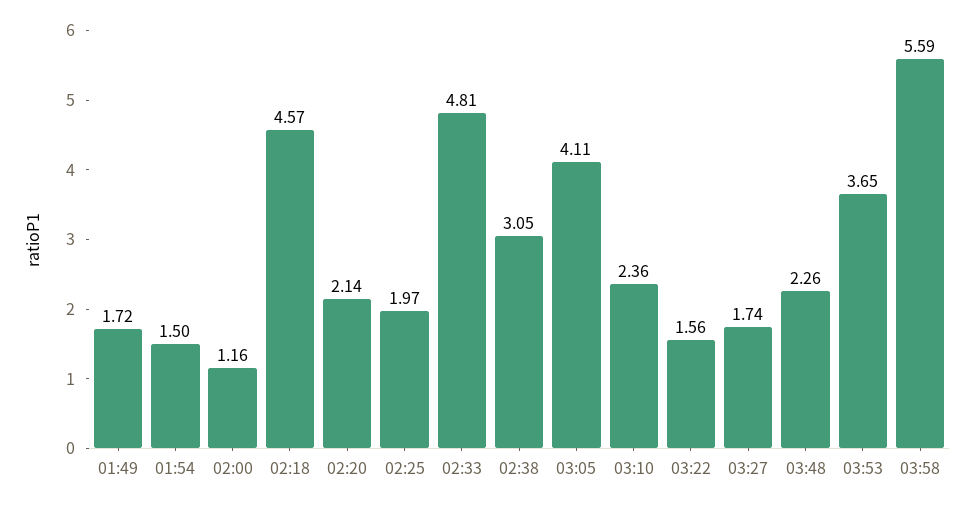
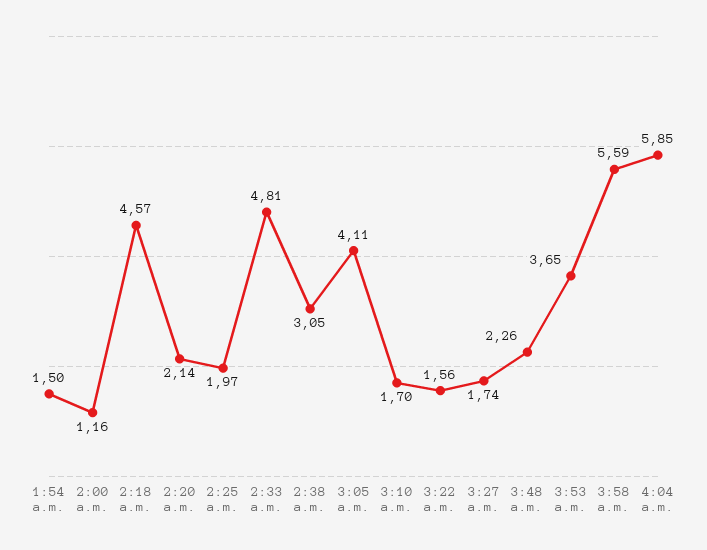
01:49: 1.72 -> none
03:10: 2.36 -> 1.7
4:04 a.m.: none -> 5.85

